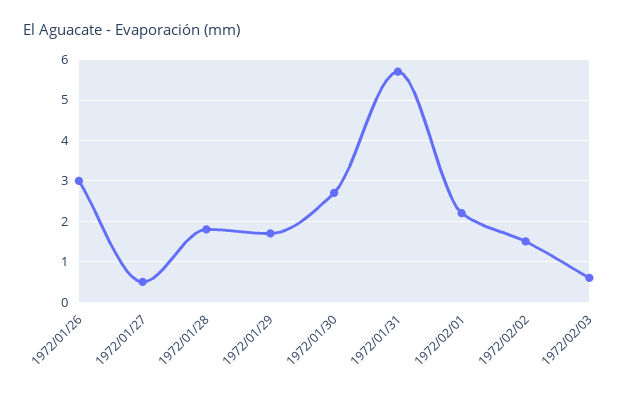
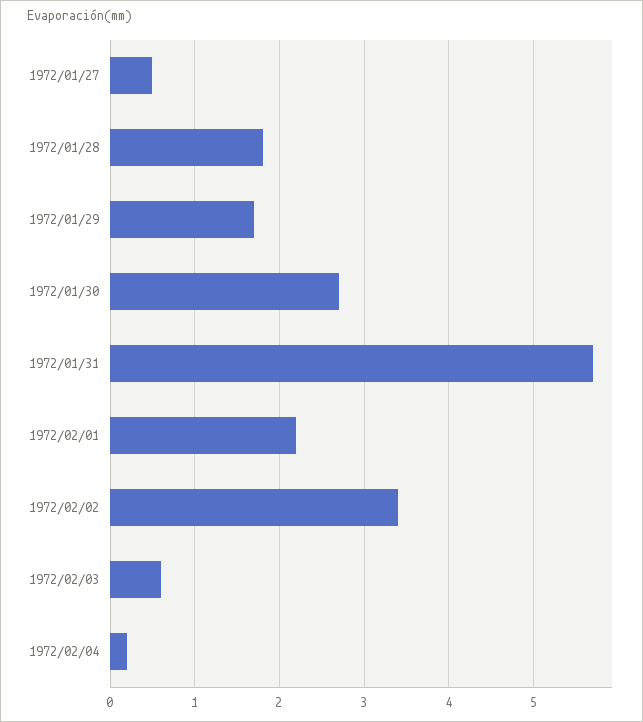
1972/01/26: 3 -> none
1972/02/02: 1.5 -> 3.4
1972/02/04: none -> 0.2

